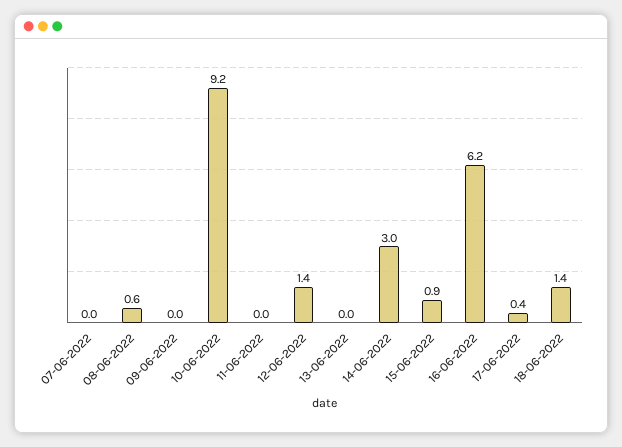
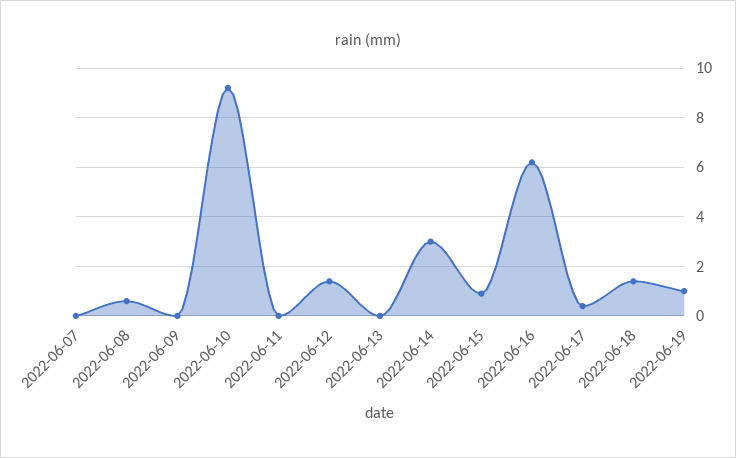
2022-06-19: none -> 1

